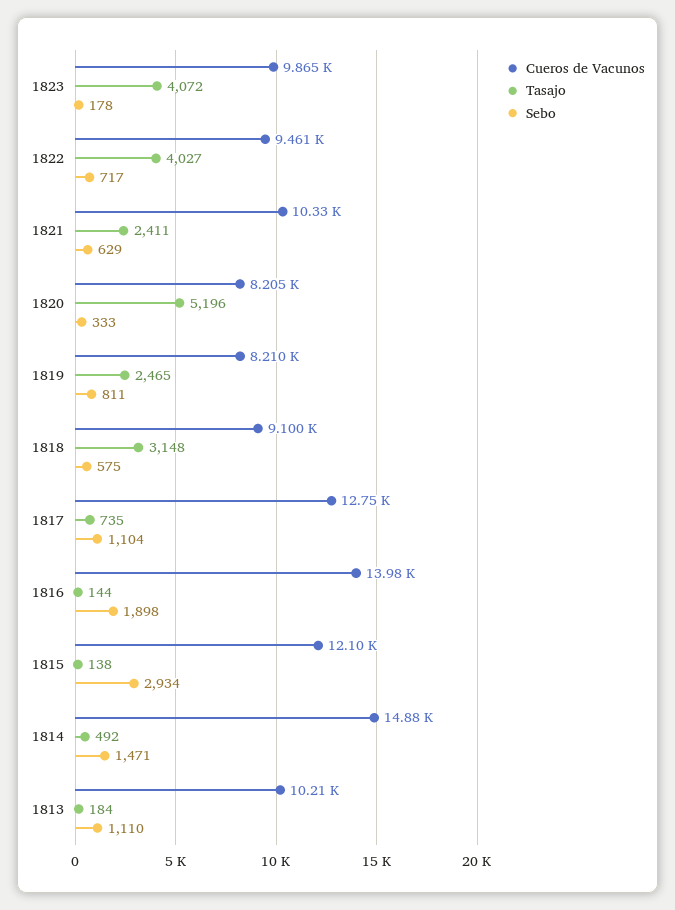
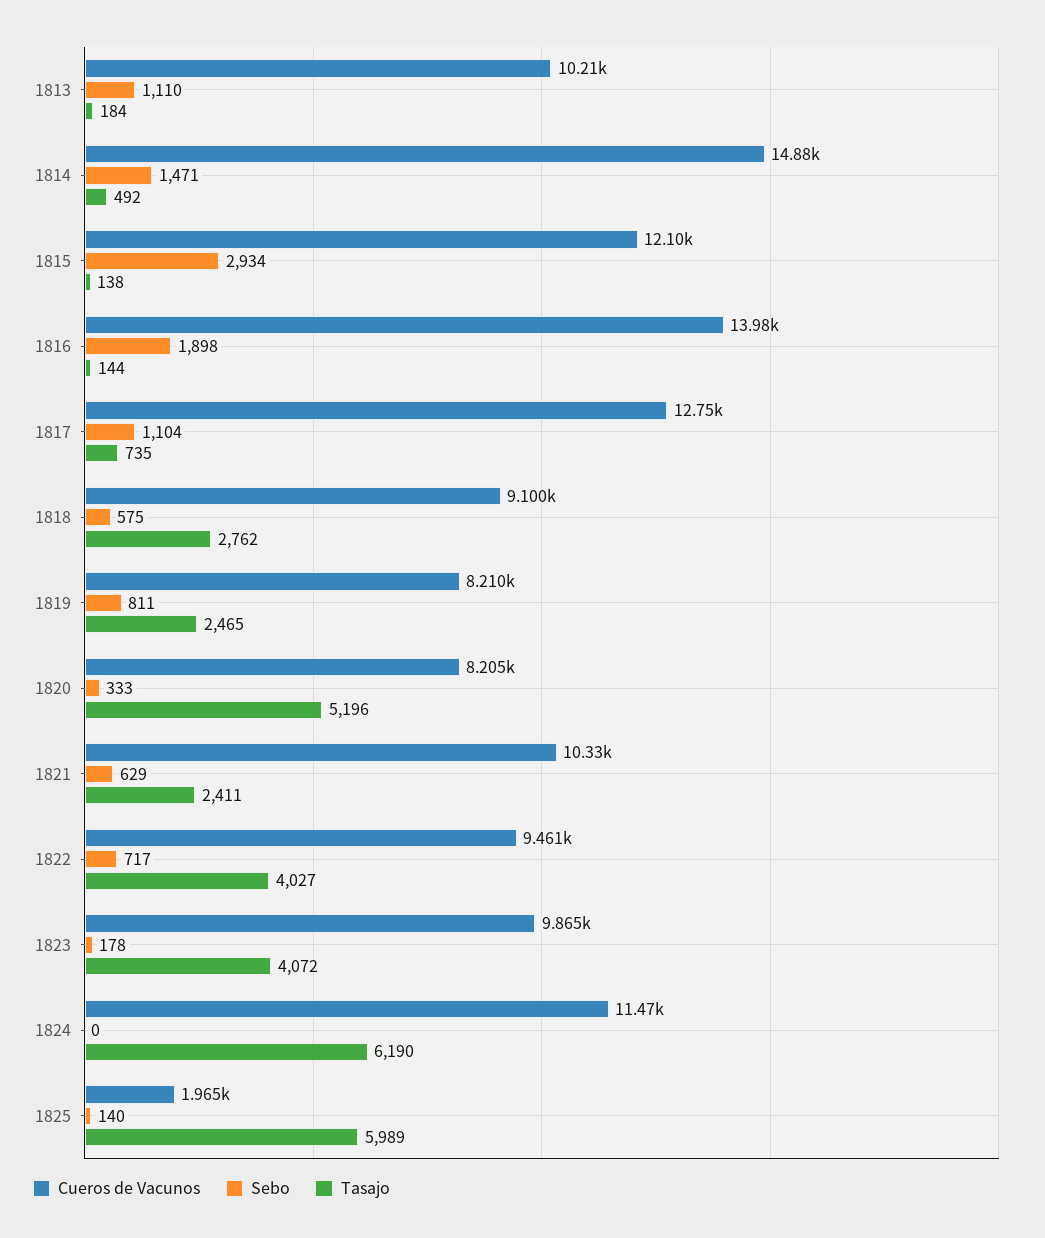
Tasajo, 1818: 3148 -> 2762
Cueros de Vacunos, 1824: none -> 11470
Sebo, 1824: none -> 0
Tasajo, 1824: none -> 6190
Cueros de Vacunos, 1825: none -> 1965
Sebo, 1825: none -> 140
Tasajo, 1825: none -> 5989

